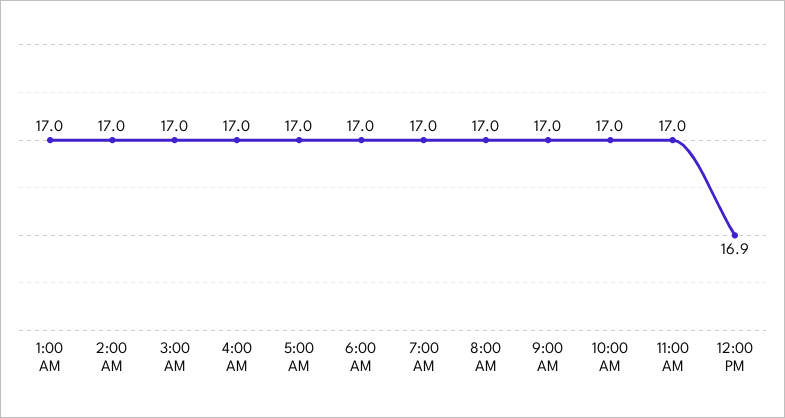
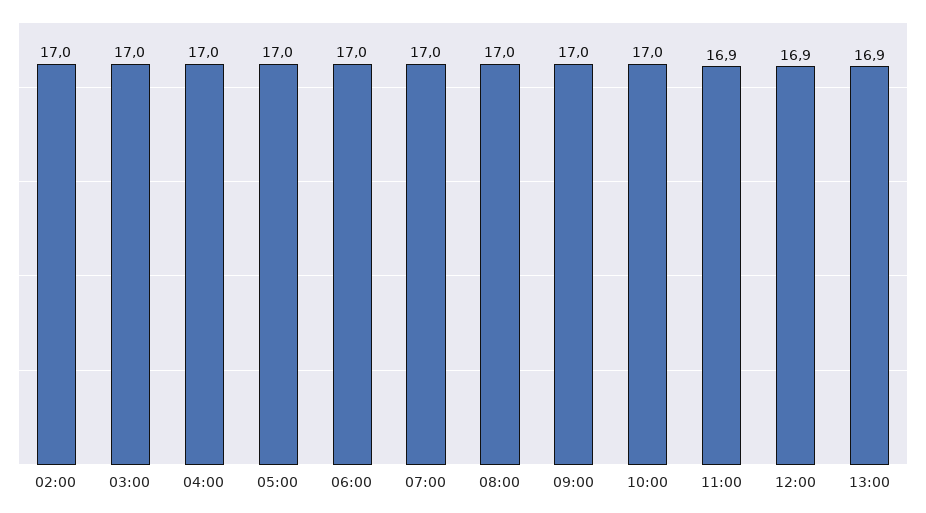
1:00 AM: 17 -> none
11:00 AM: 17 -> 16.9
13:00: none -> 16.9

